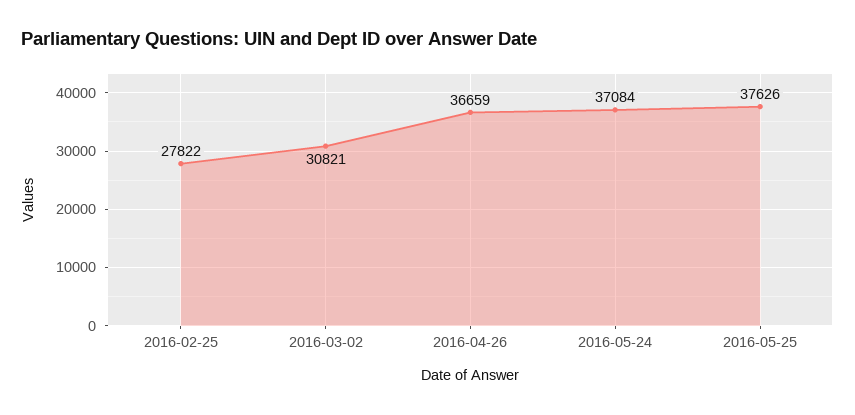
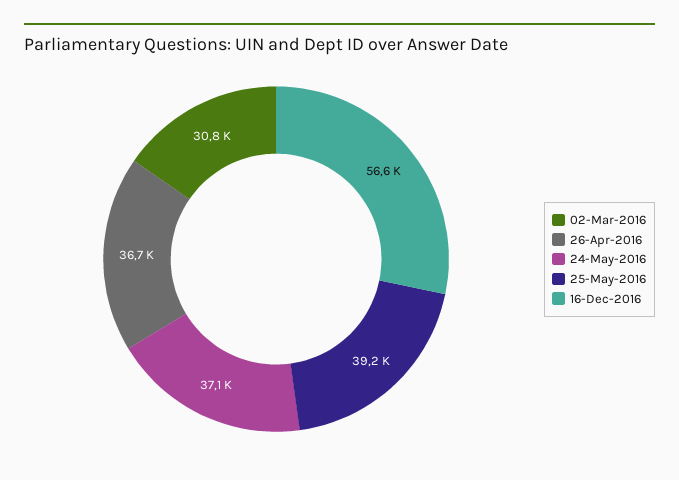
2016-02-25: 27822 -> none
2016-05-25: 37626 -> 39200
16-Dec-2016: none -> 56600

